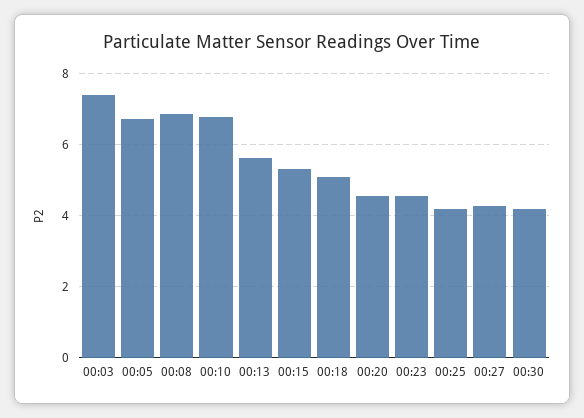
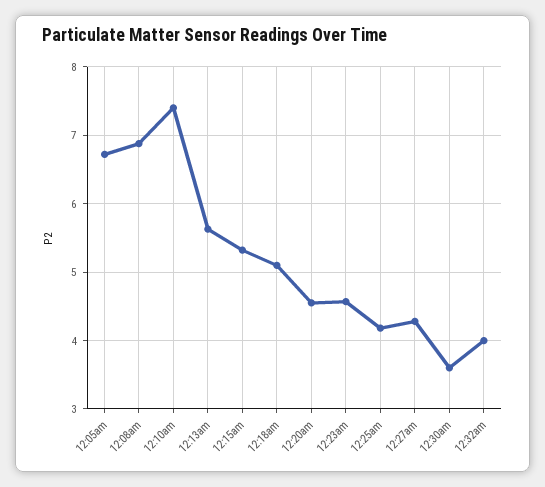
00:03: 7.4 -> none
00:10: 6.8 -> 7.4
00:30: 4.2 -> 3.6
12:32am: none -> 4

